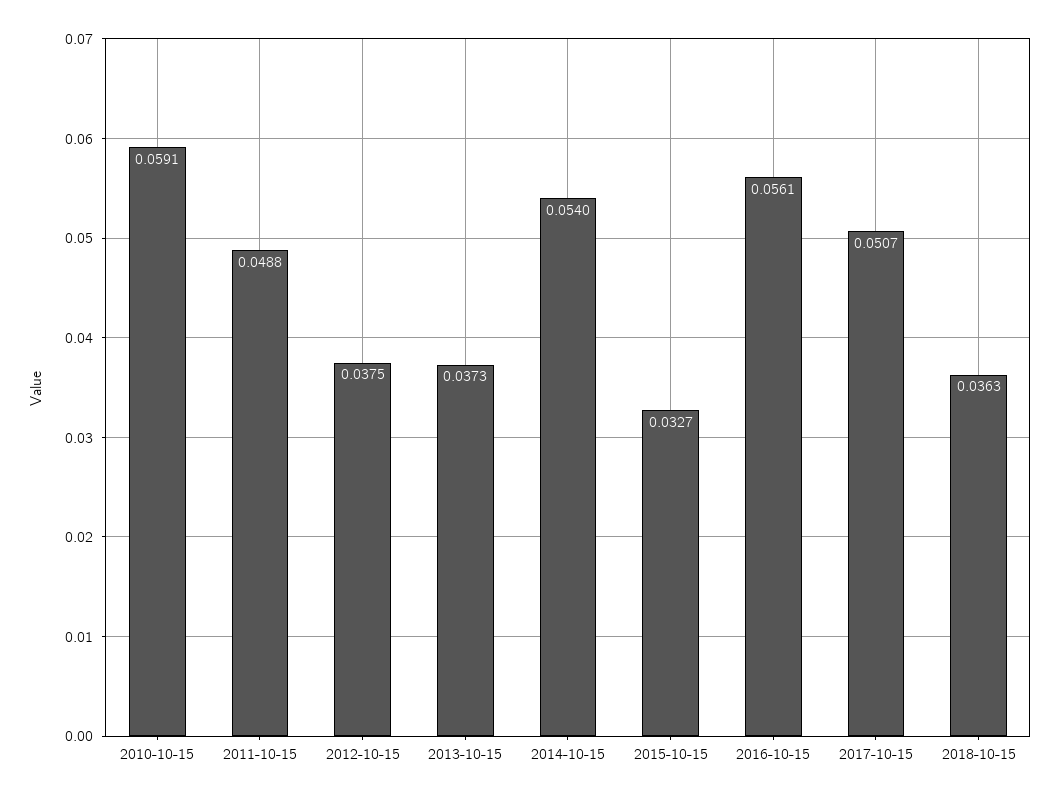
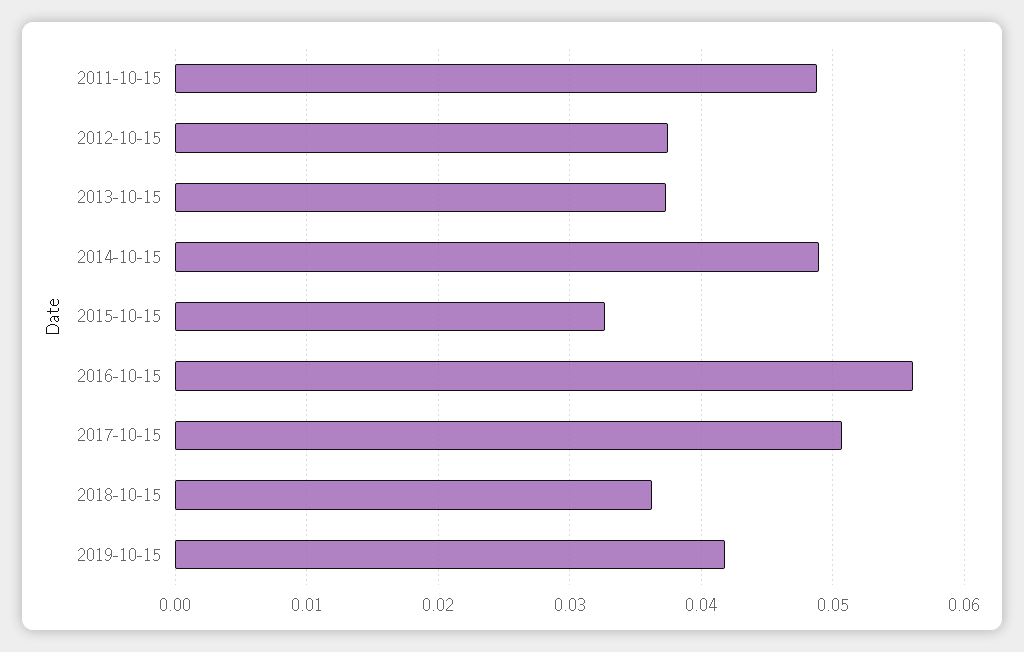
2010-10-15: 0.0591 -> none
2014-10-15: 0.054 -> 0.049
2019-10-15: none -> 0.042

